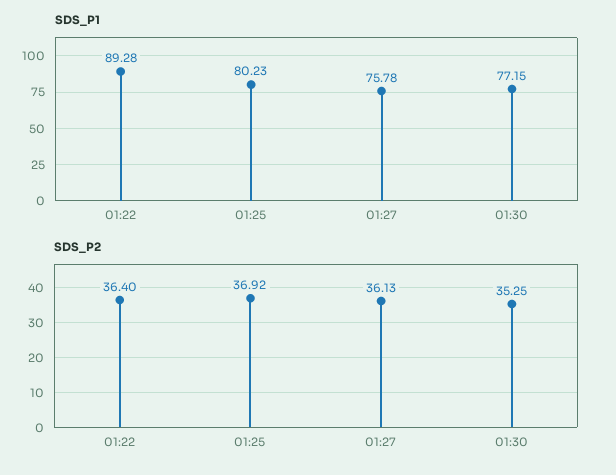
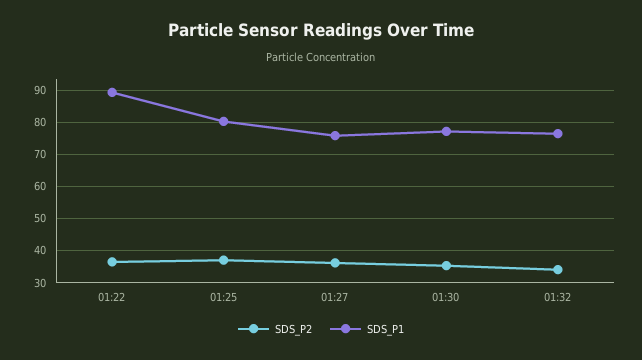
SDS_P2, 01:32: none -> 34
SDS_P1, 01:32: none -> 76

